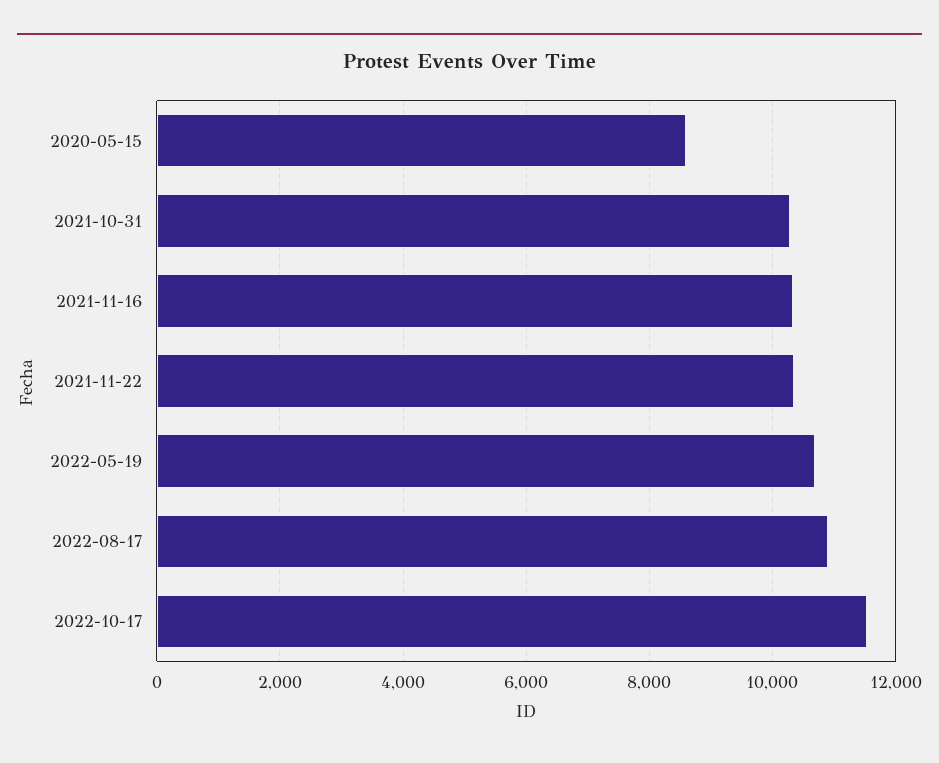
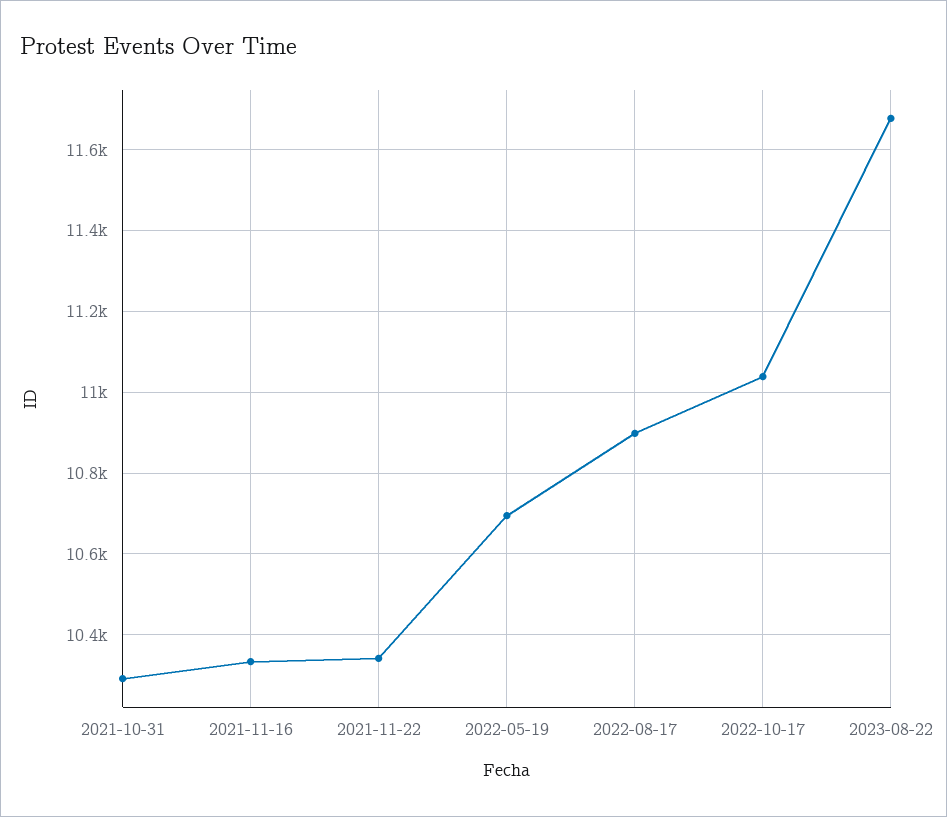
2020-05-15: 8600 -> none
2022-10-17: 11600 -> 11040
2023-08-22: none -> 11680

